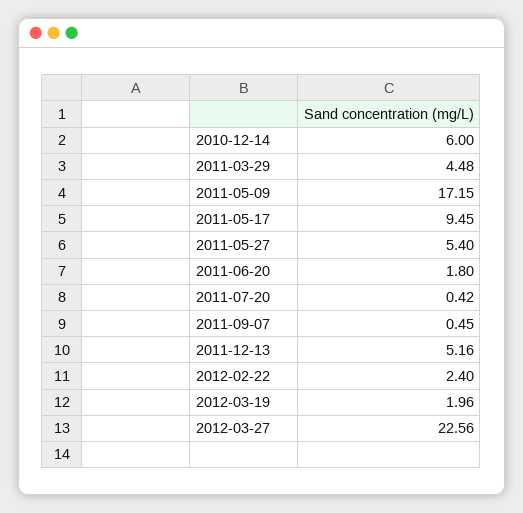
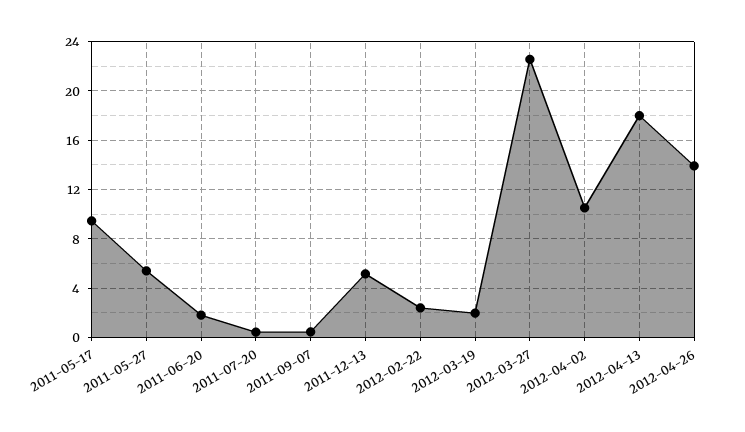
2010-12-14: 6 -> none
2011-03-29: 4.48 -> none
2011-05-09: 17.15 -> none
2012-04-02: none -> 10.5
2012-04-13: none -> 18
2012-04-26: none -> 14

